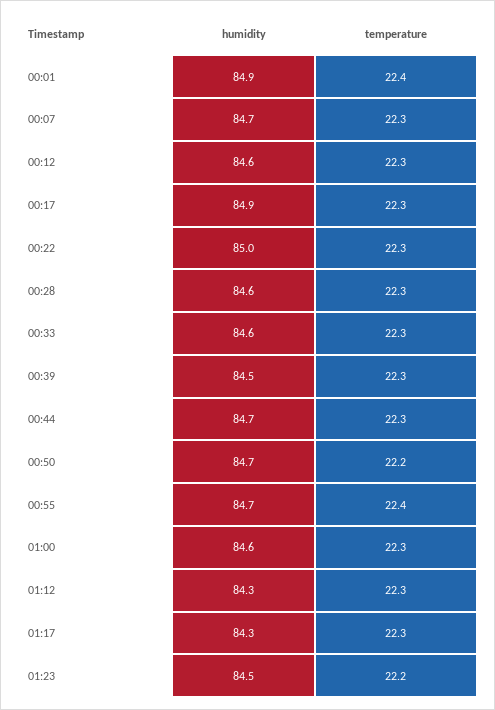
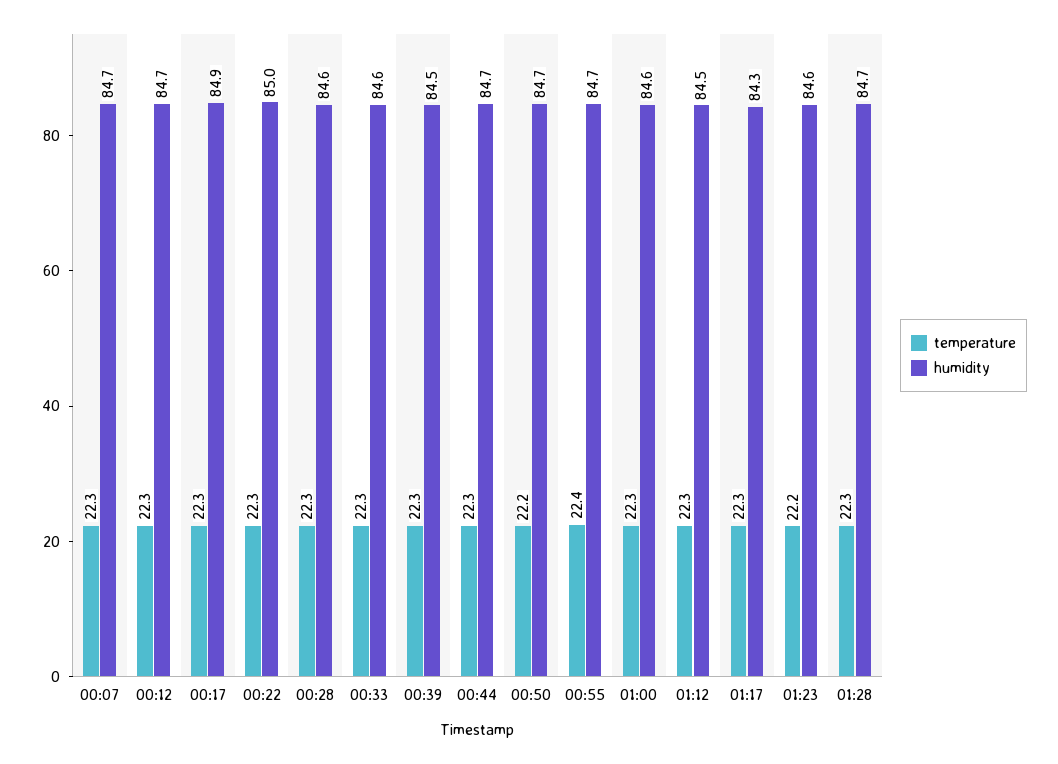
humidity, 00:01: 84.9 -> none
temperature, 00:01: 22.4 -> none
humidity, 00:12: 84.6 -> 84.7
humidity, 01:12: 84.3 -> 84.5
humidity, 01:23: 84.5 -> 84.6
temperature, 01:28: none -> 22.3
humidity, 01:28: none -> 84.7

